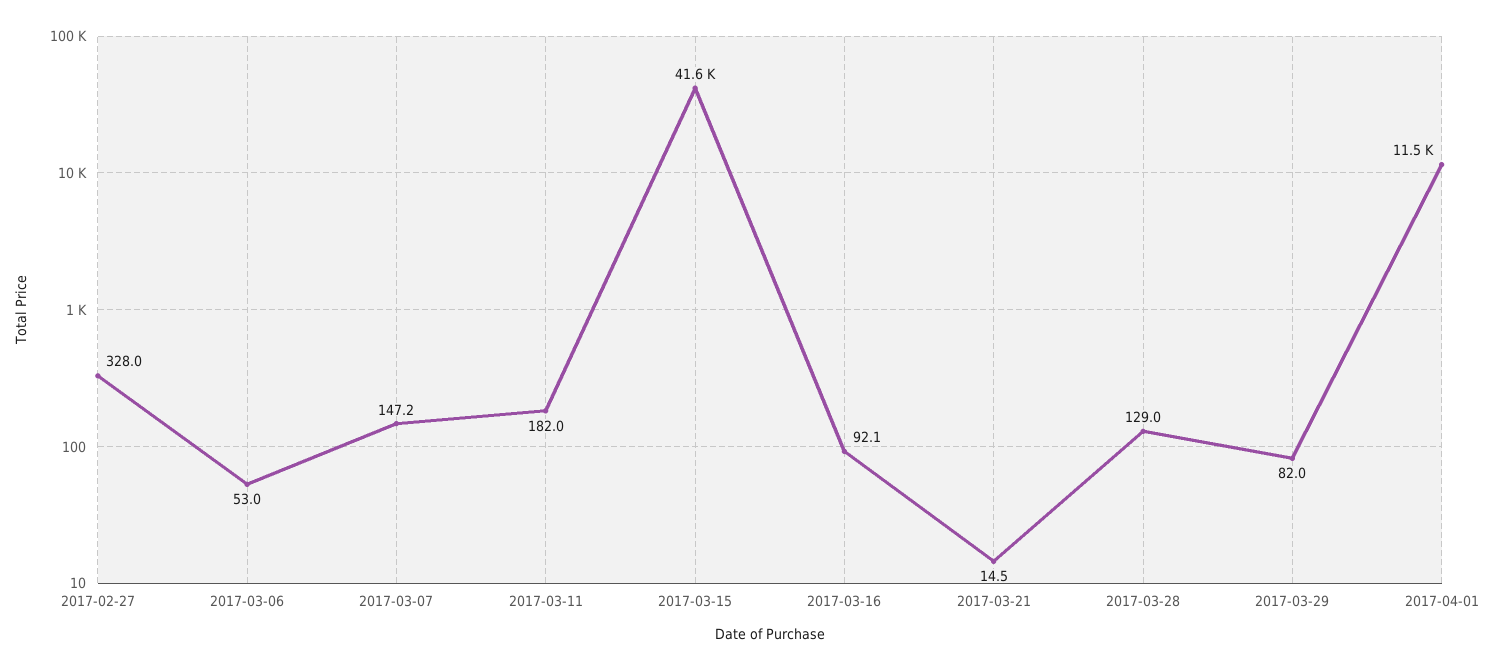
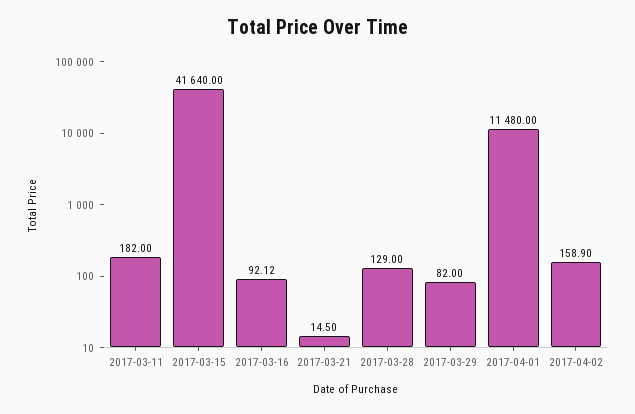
2017-02-27: 328 -> none
2017-03-06: 53 -> none
2017-03-07: 147.2 -> none
2017-04-02: none -> 158.9

